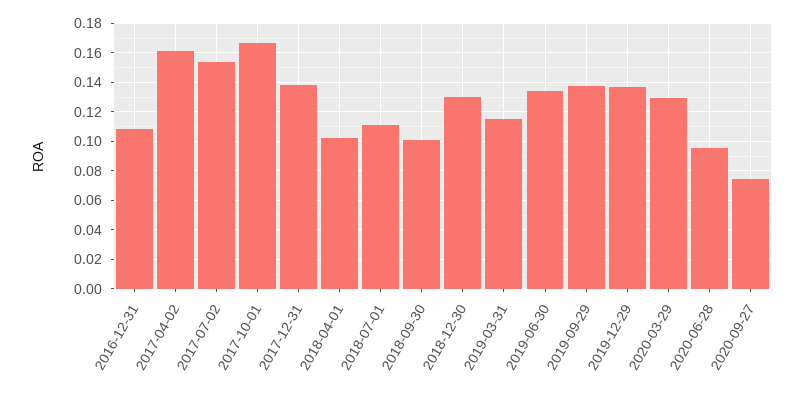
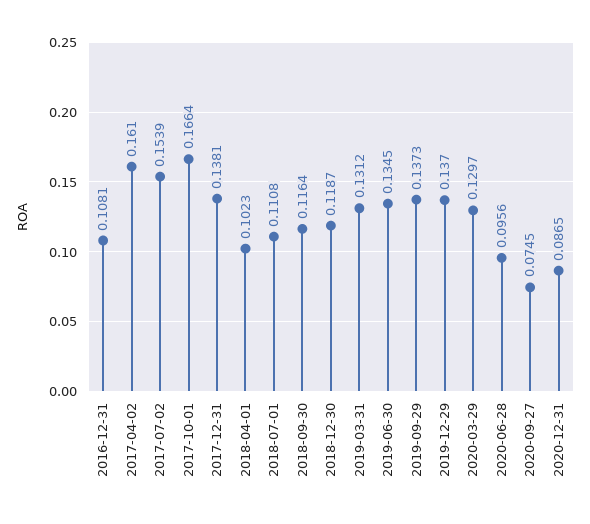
2018-09-30: 0.1 -> 0.1164
2018-12-30: 0.13 -> 0.1187
2019-03-31: 0.115 -> 0.1312
2020-12-31: none -> 0.0865

